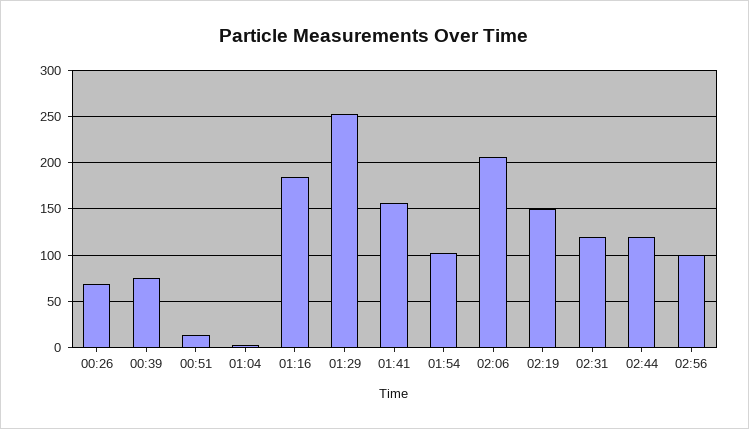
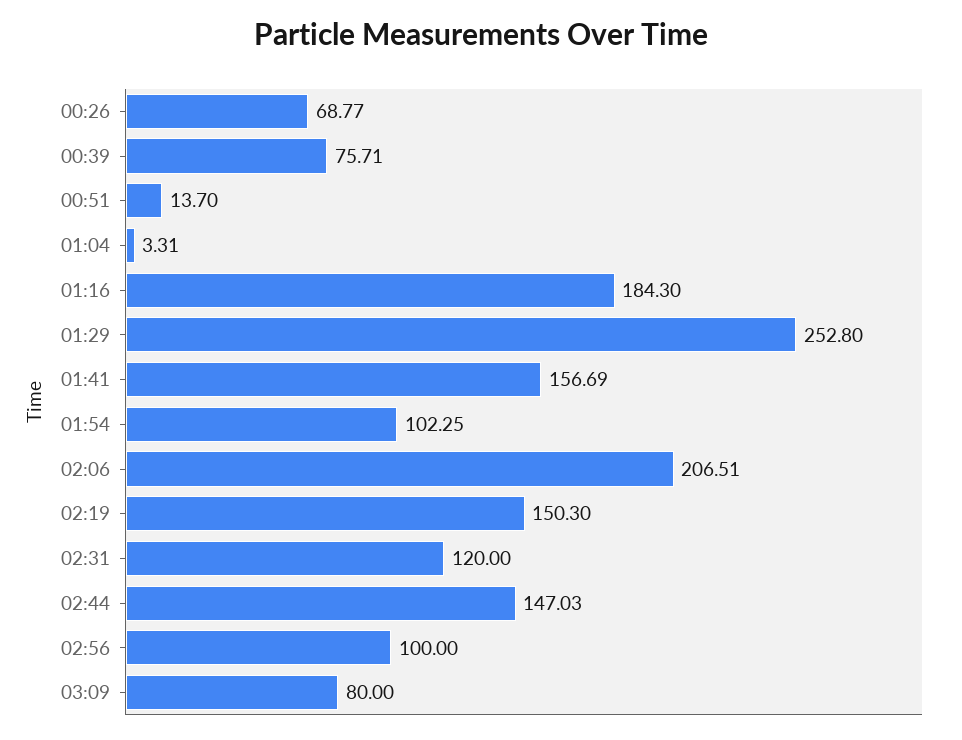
02:44: 120 -> 147.03
03:09: none -> 80

